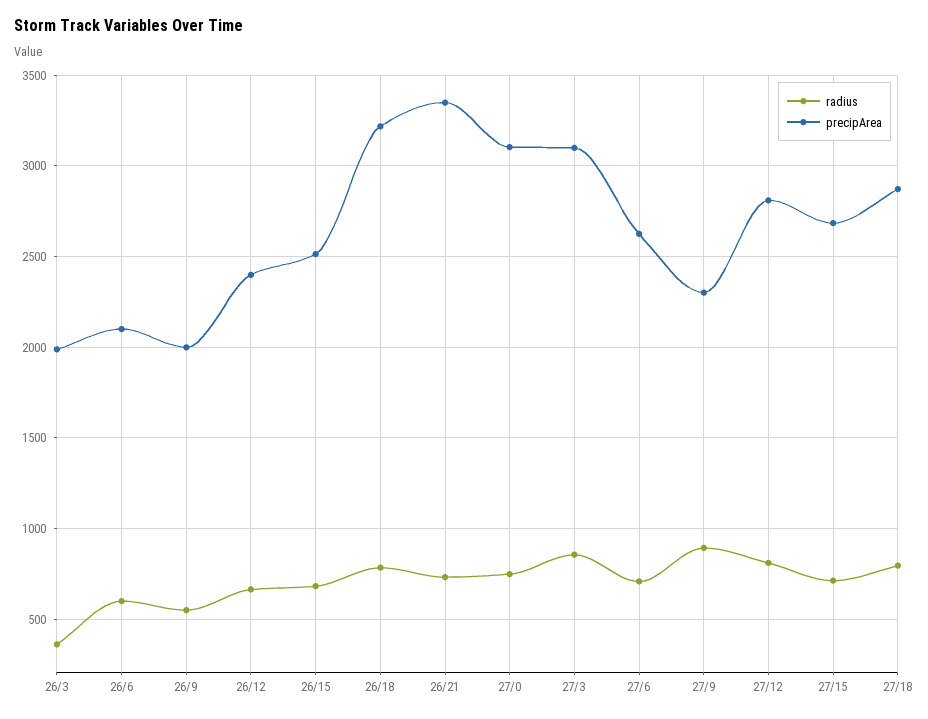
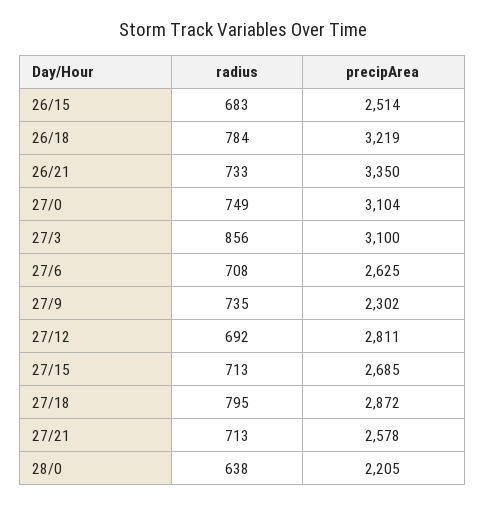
radius, 26/3: 350 -> none
precipArea, 26/3: 2000 -> none
radius, 26/6: 600 -> none
precipArea, 26/6: 2100 -> none
radius, 26/9: 550 -> none
precipArea, 26/9: 2000 -> none
radius, 26/12: 650 -> none
precipArea, 26/12: 2400 -> none
radius, 27/9: 900 -> 735
radius, 27/12: 800 -> 692
radius, 27/21: none -> 713
precipArea, 27/21: none -> 2578
radius, 28/0: none -> 638
precipArea, 28/0: none -> 2205

